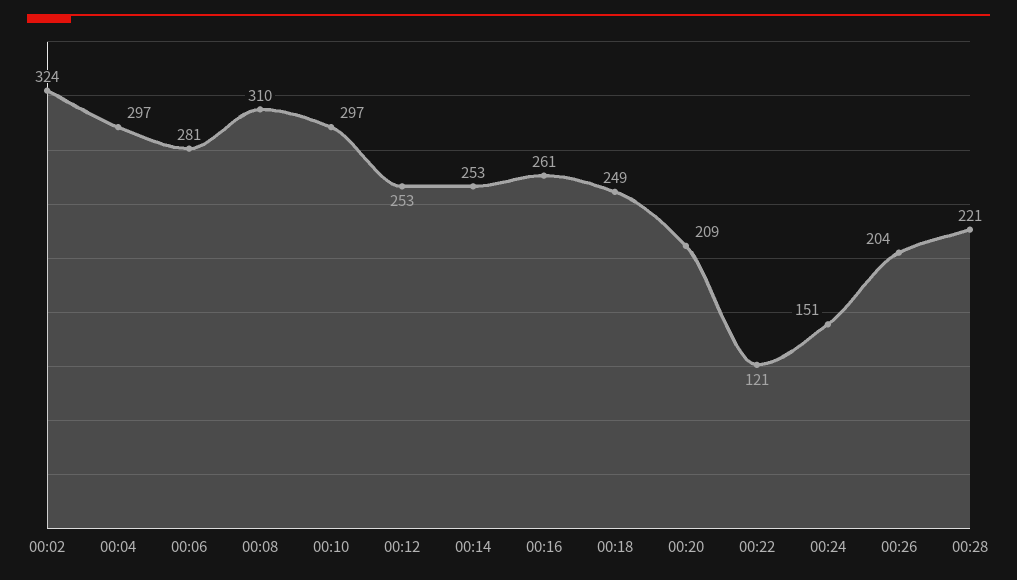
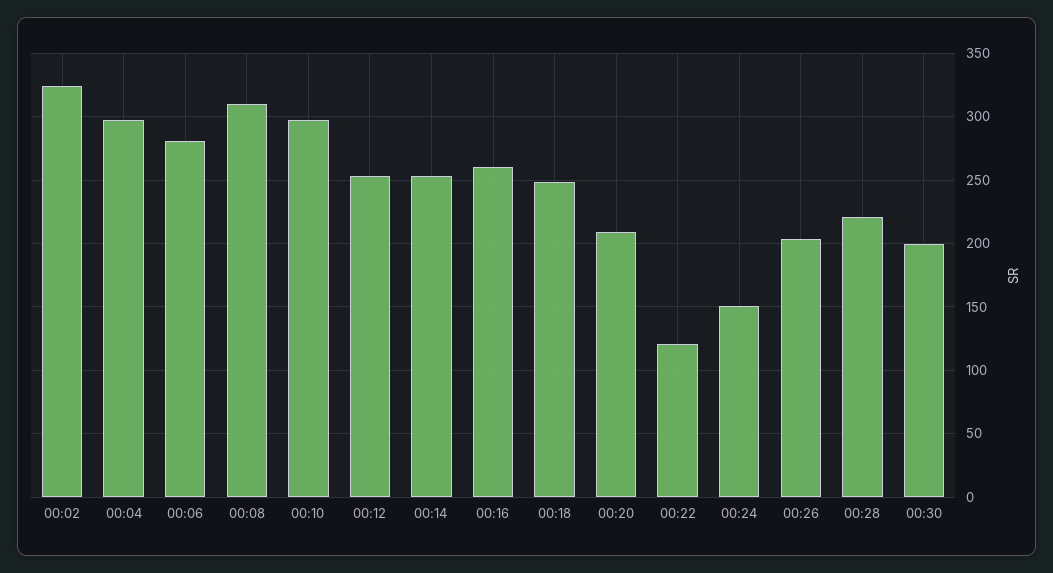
00:30: none -> 200

